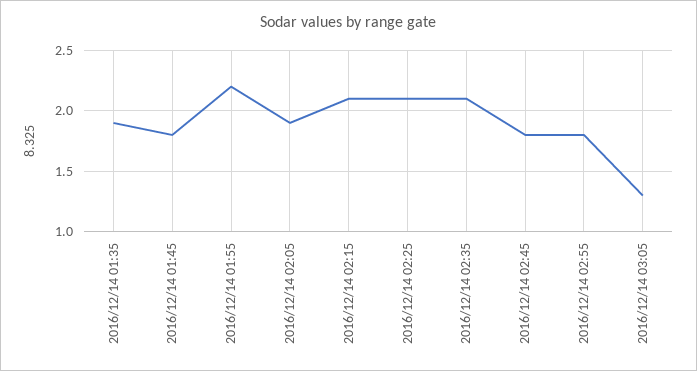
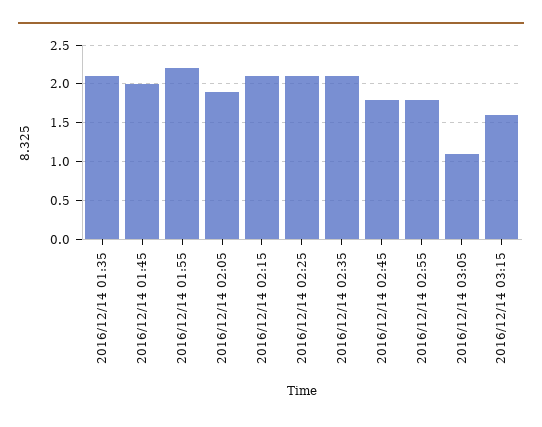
2016/12/14 01:35: 1.9 -> 2.1
2016/12/14 01:45: 1.8 -> 2
2016/12/14 03:05: 1.3 -> 1.1
2016/12/14 03:15: none -> 1.6

